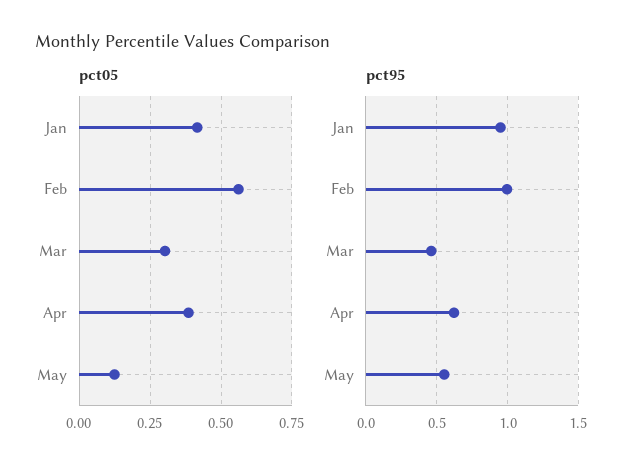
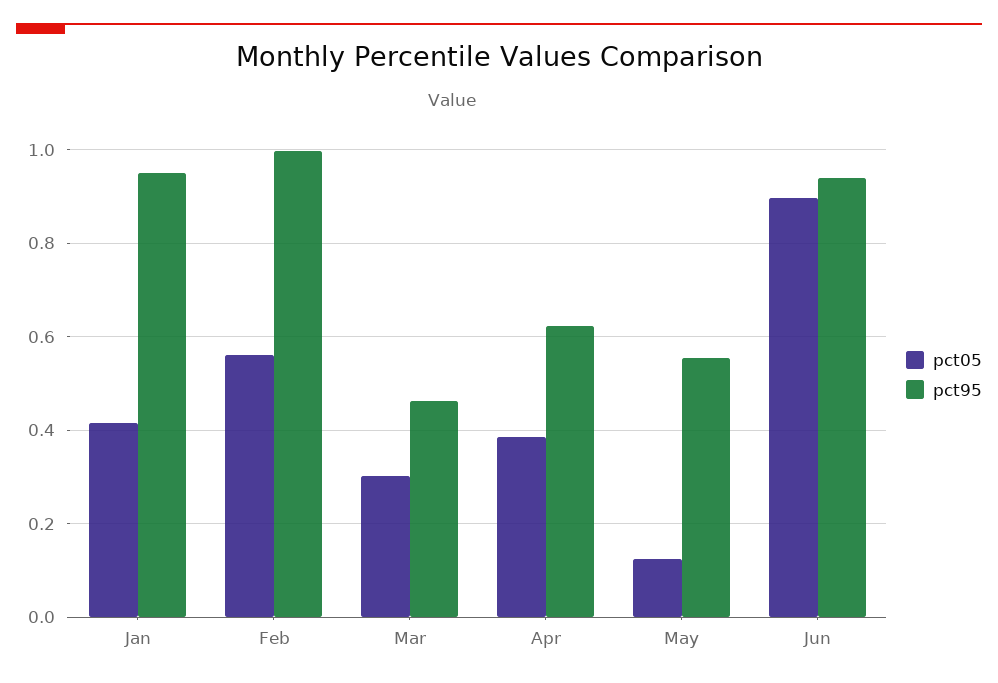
pct05, Jun: none -> 0.9
pct95, Jun: none -> 0.94

